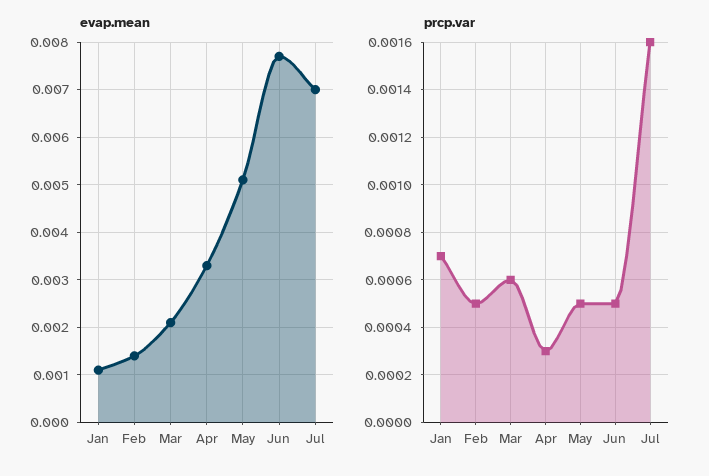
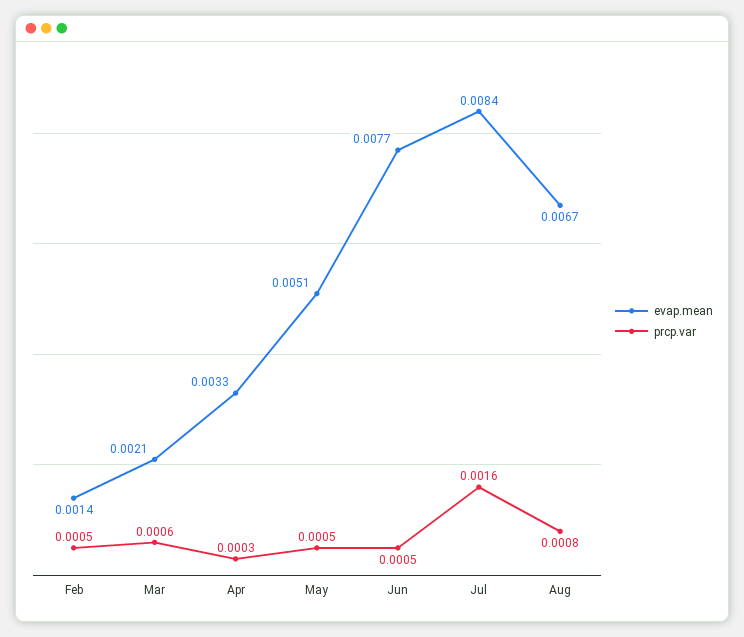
evap.mean, Jan: 0.001 -> none
evap.mean, Jul: 0.007 -> 0.0084
prcp.var, Jan: 0.0007 -> none
evap.mean, Aug: none -> 0.0067
prcp.var, Aug: none -> 0.0008

